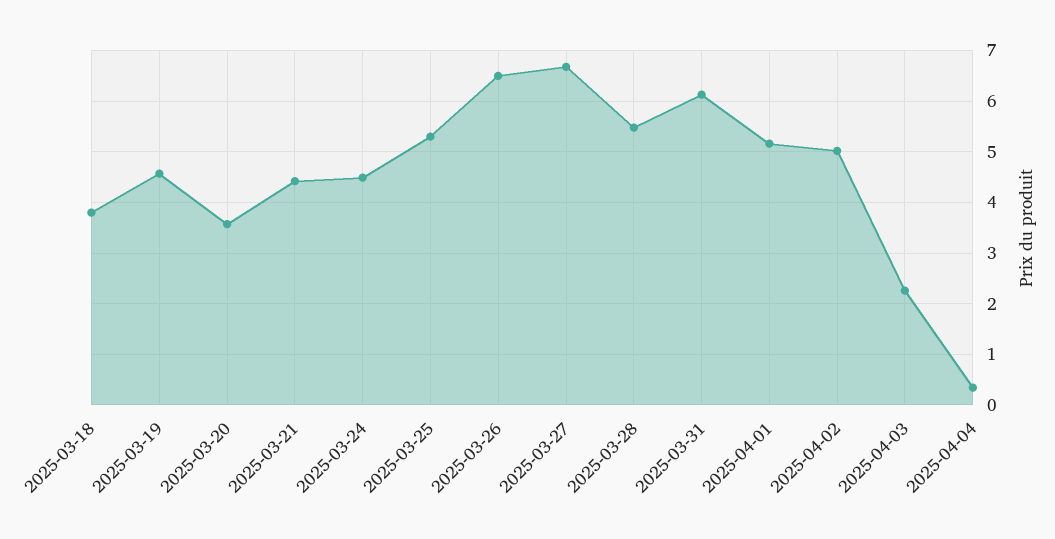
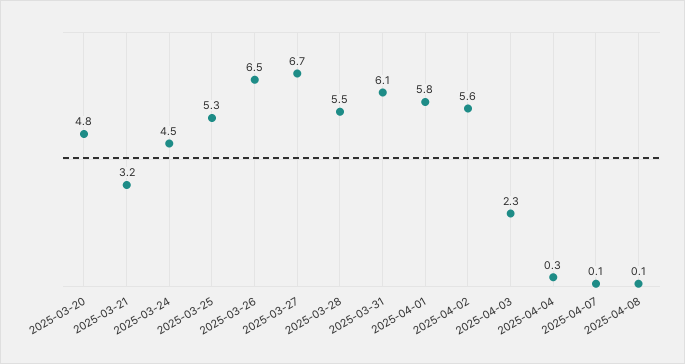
2025-03-18: 3.8 -> none
2025-03-19: 4.6 -> none
2025-03-20: 3.6 -> 4.8
2025-03-21: 4.4 -> 3.2
2025-04-01: 5.2 -> 5.8
2025-04-02: 5 -> 5.6
2025-04-07: none -> 0.1
2025-04-08: none -> 0.1

